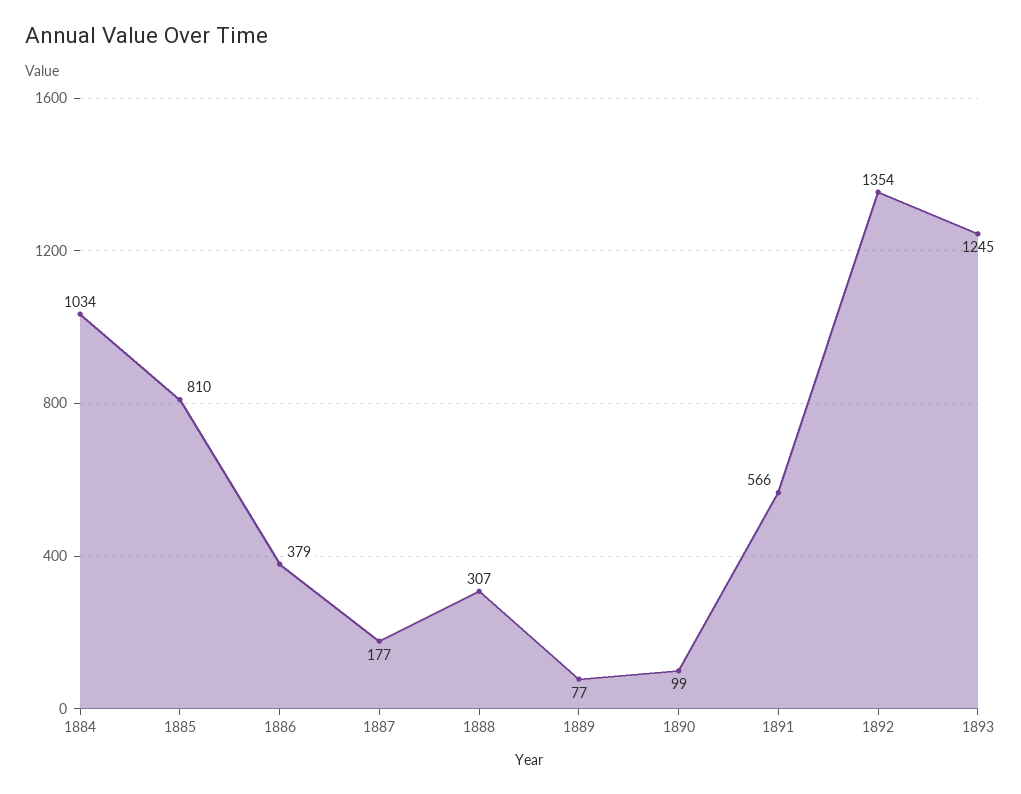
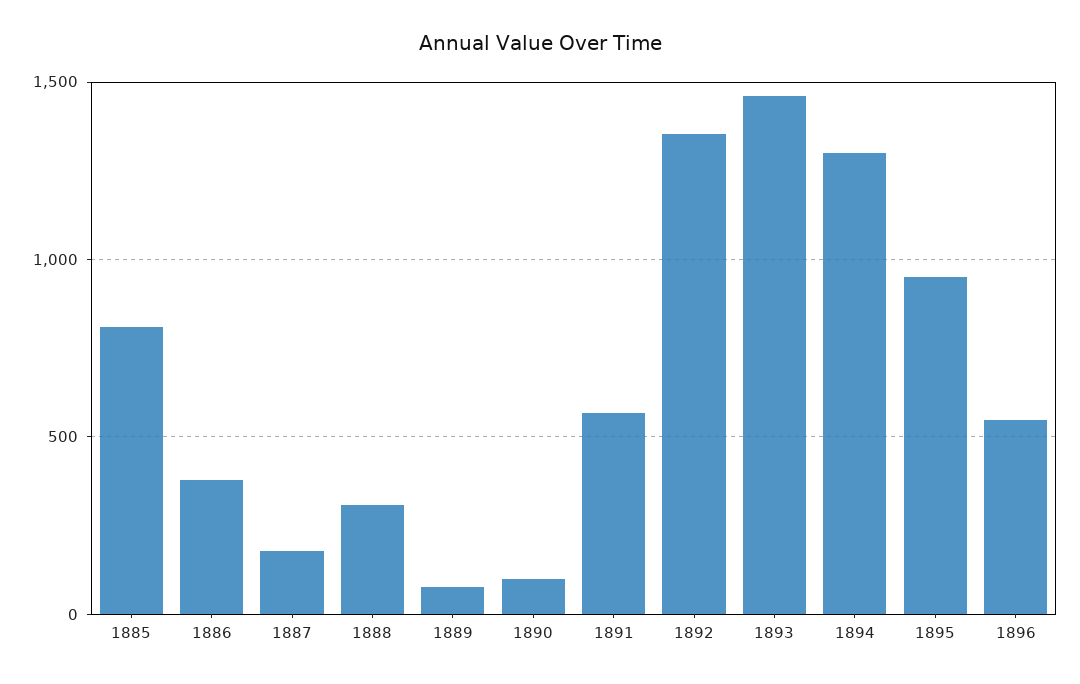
1884: 1034 -> none
1893: 1245 -> 1450
1894: none -> 1300
1895: none -> 950
1896: none -> 550

